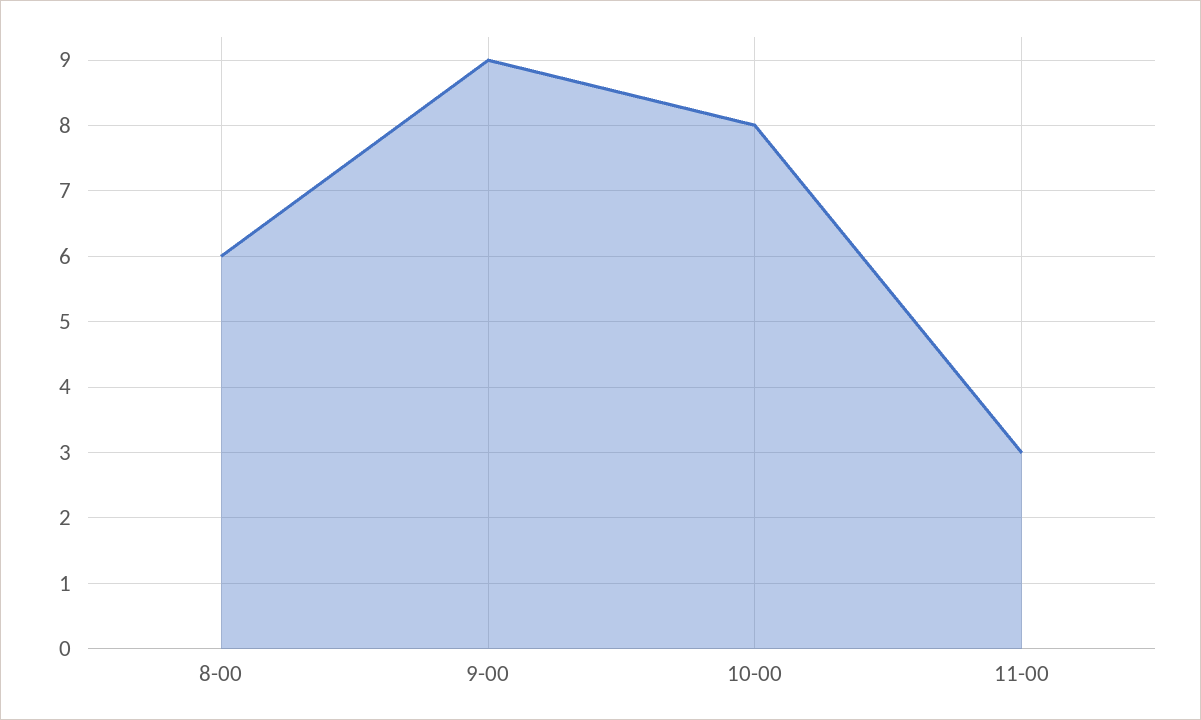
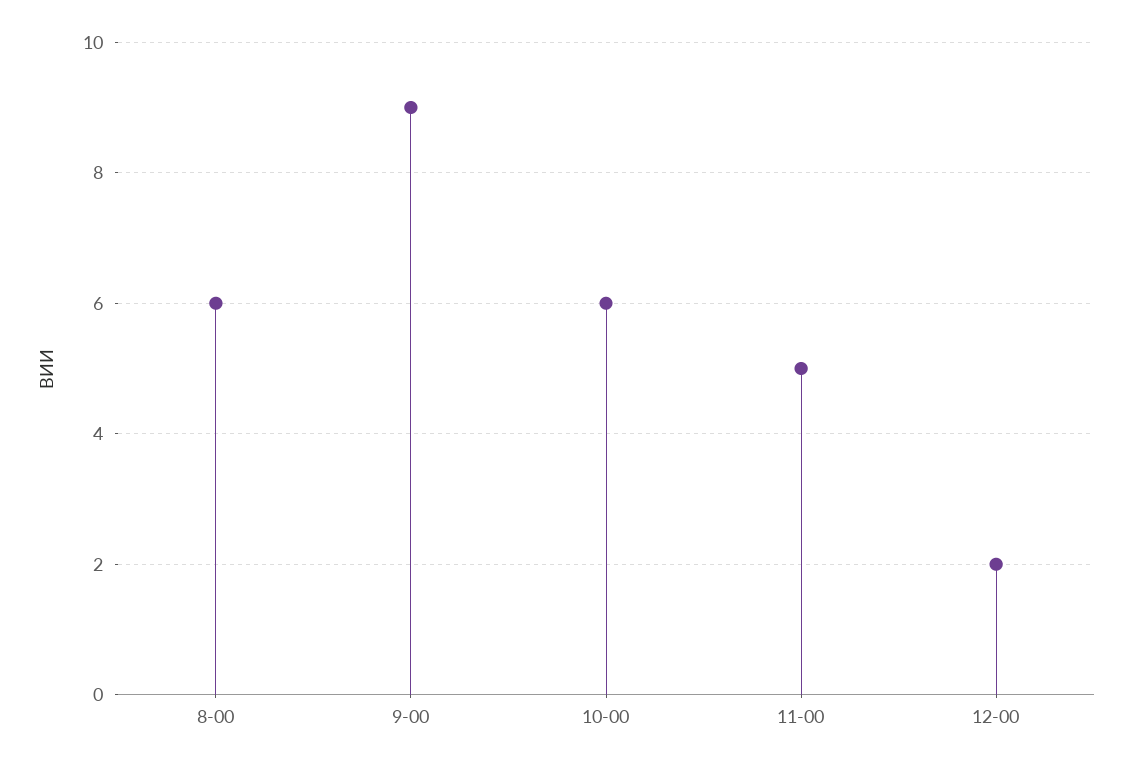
10-00: 8 -> 6
11-00: 3 -> 5
12-00: none -> 2

